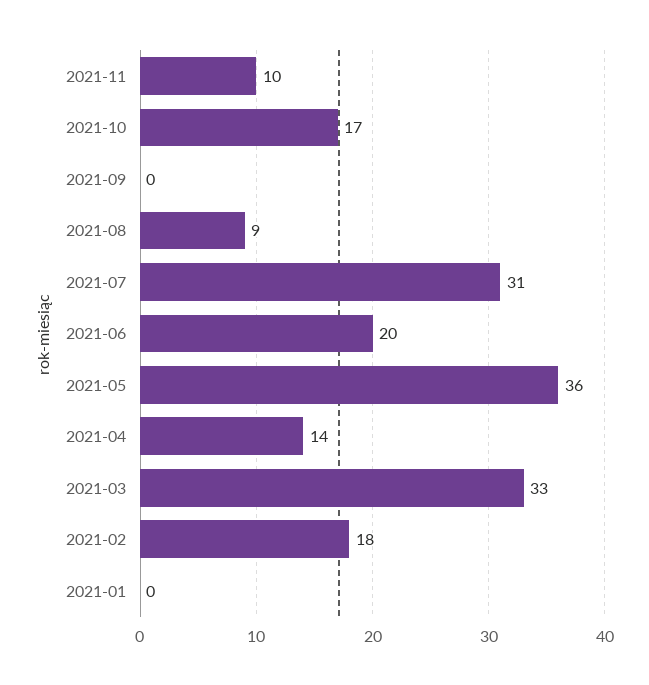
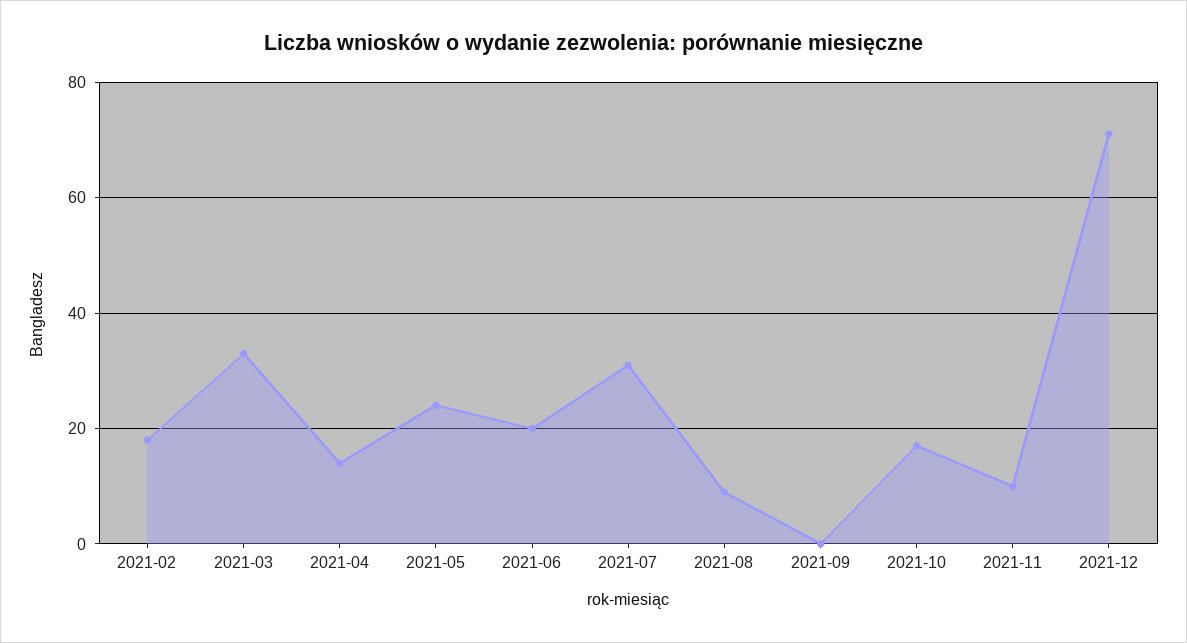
2021-05: 36 -> 25
2021-01: 0 -> none
2021-12: none -> 70

